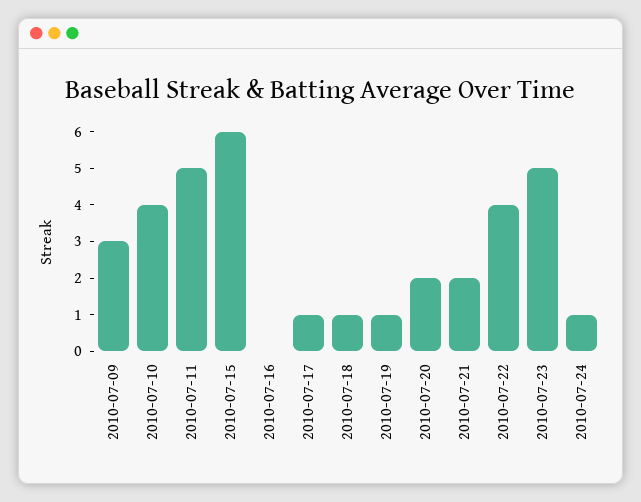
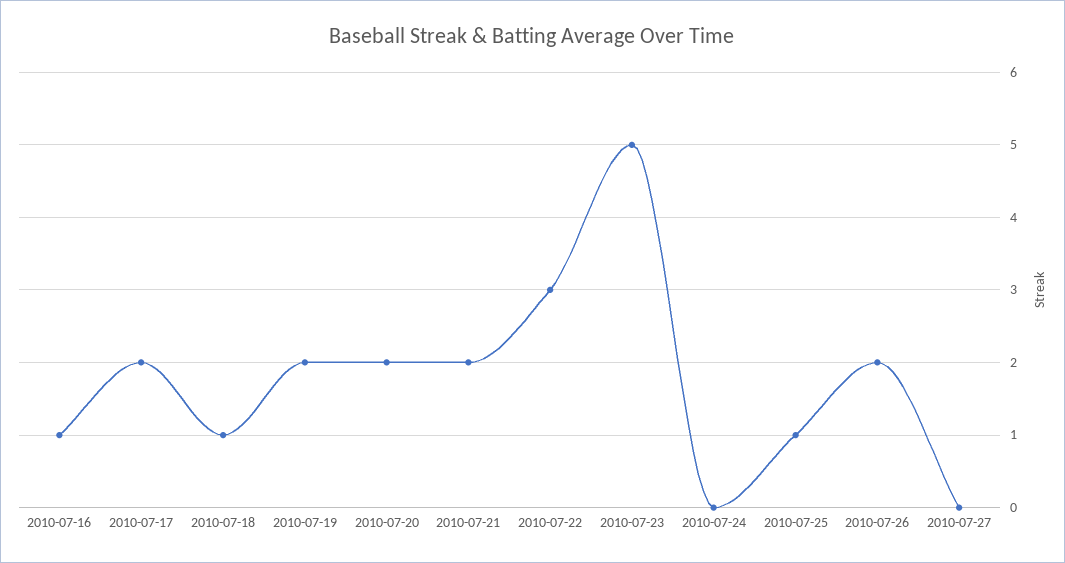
2010-07-09: 3 -> none
2010-07-10: 4 -> none
2010-07-11: 5 -> none
2010-07-15: 6 -> none
2010-07-16: 0 -> 1
2010-07-17: 1 -> 2
2010-07-19: 1 -> 2
2010-07-22: 4 -> 3
2010-07-24: 1 -> 0
2010-07-25: none -> 1
2010-07-26: none -> 2
2010-07-27: none -> 0

